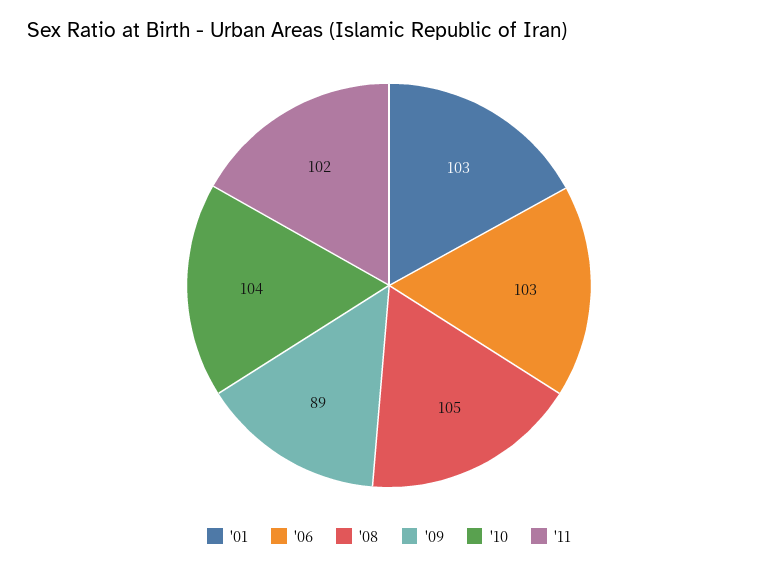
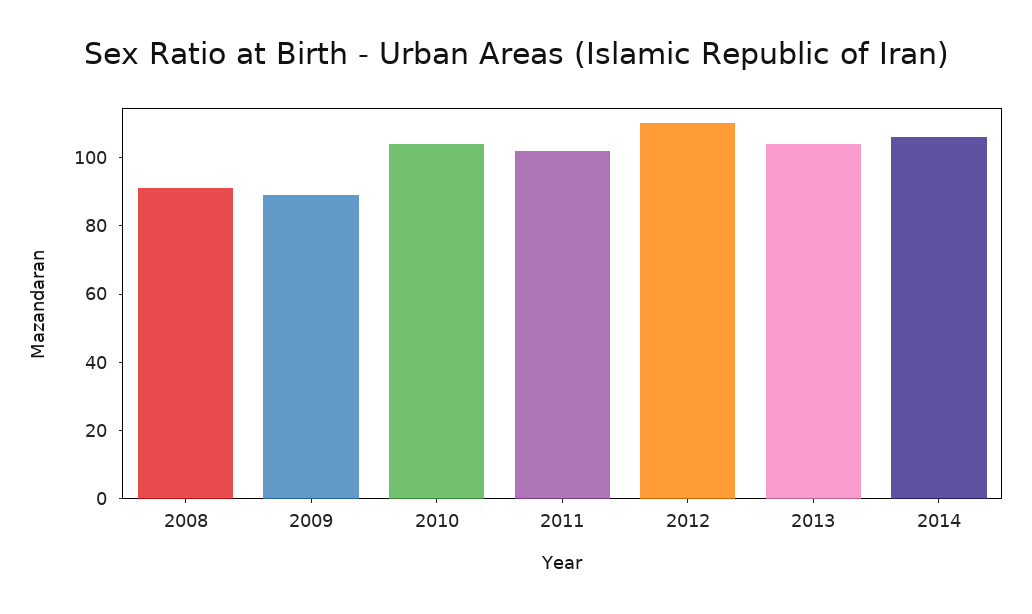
'01: 103 -> none
'06: 103 -> none
'08: 105 -> 90
2012: none -> 110
2013: none -> 105
2014: none -> 105

